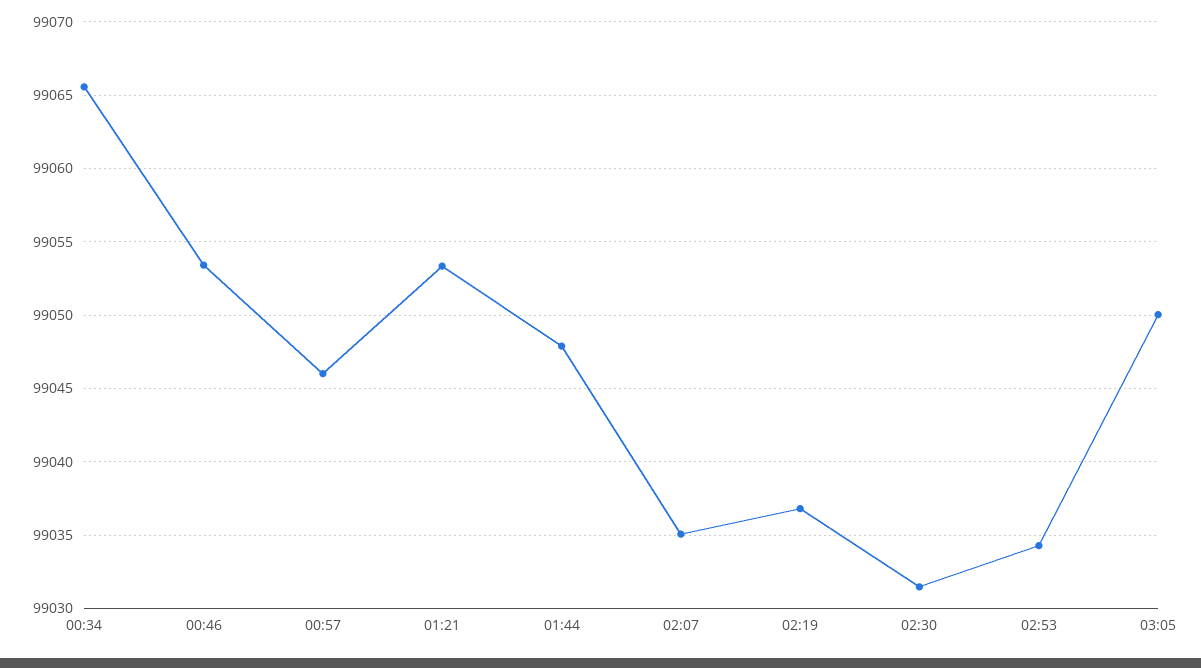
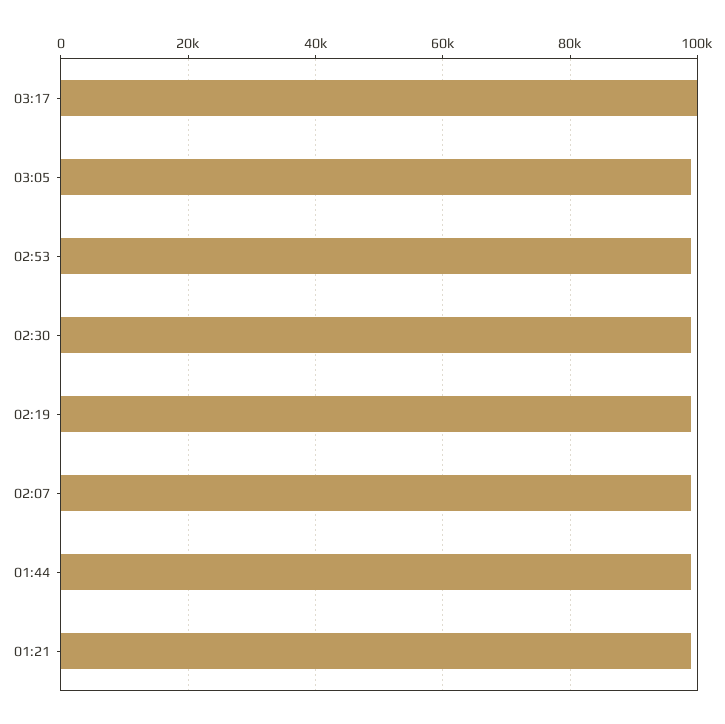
00:34: 99065.5 -> none
00:46: 99053.5 -> none
00:57: 99046 -> none
03:17: none -> 100000

